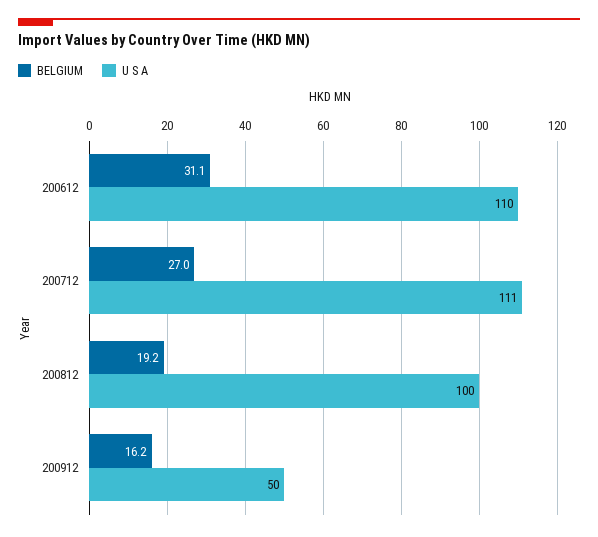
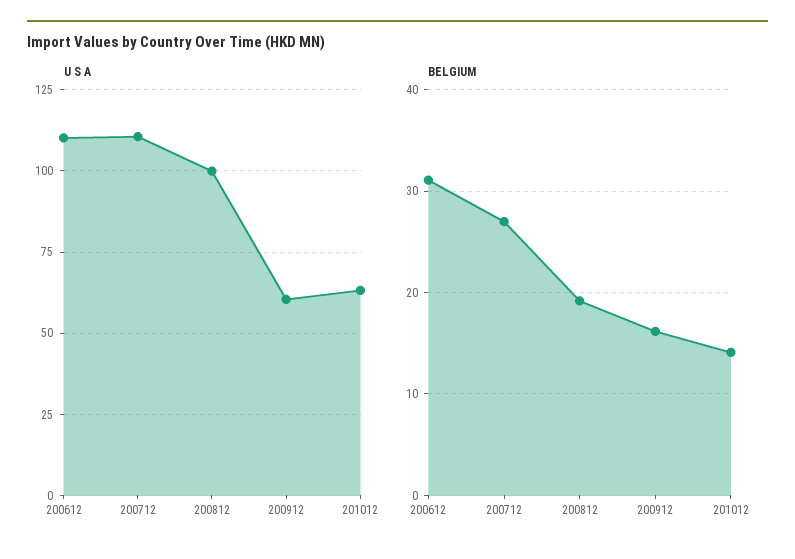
U S A, 200912: 50 -> 60
U S A, 201012: none -> 62.5
BELGIUM, 201012: none -> 14

